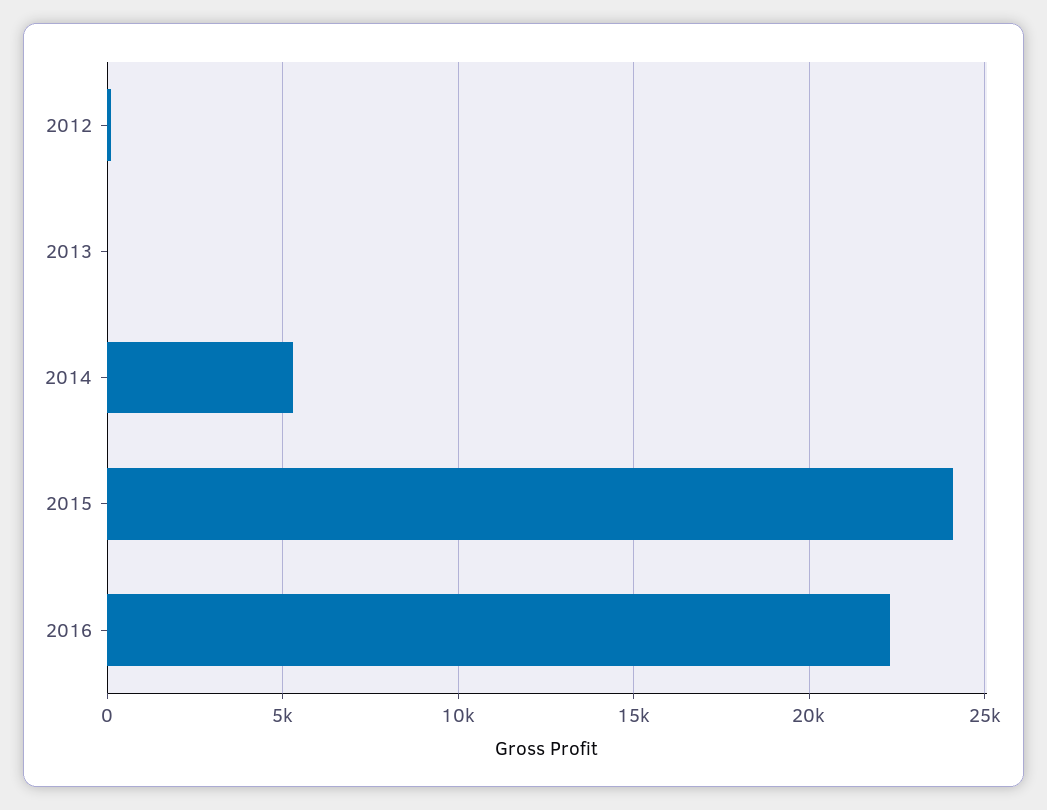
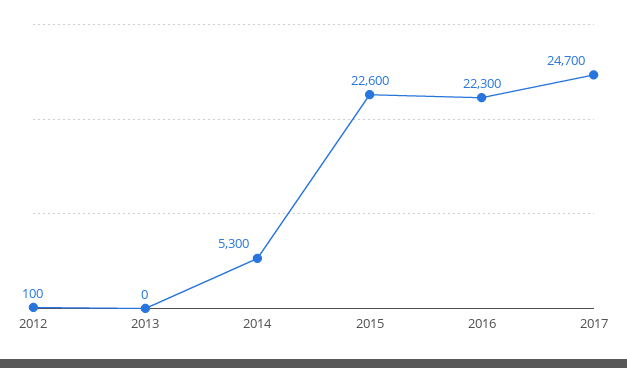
2015: 24000 -> 22600
2017: none -> 24700

